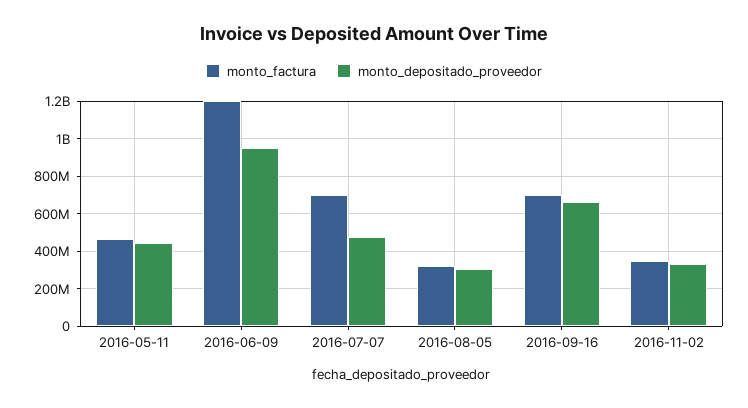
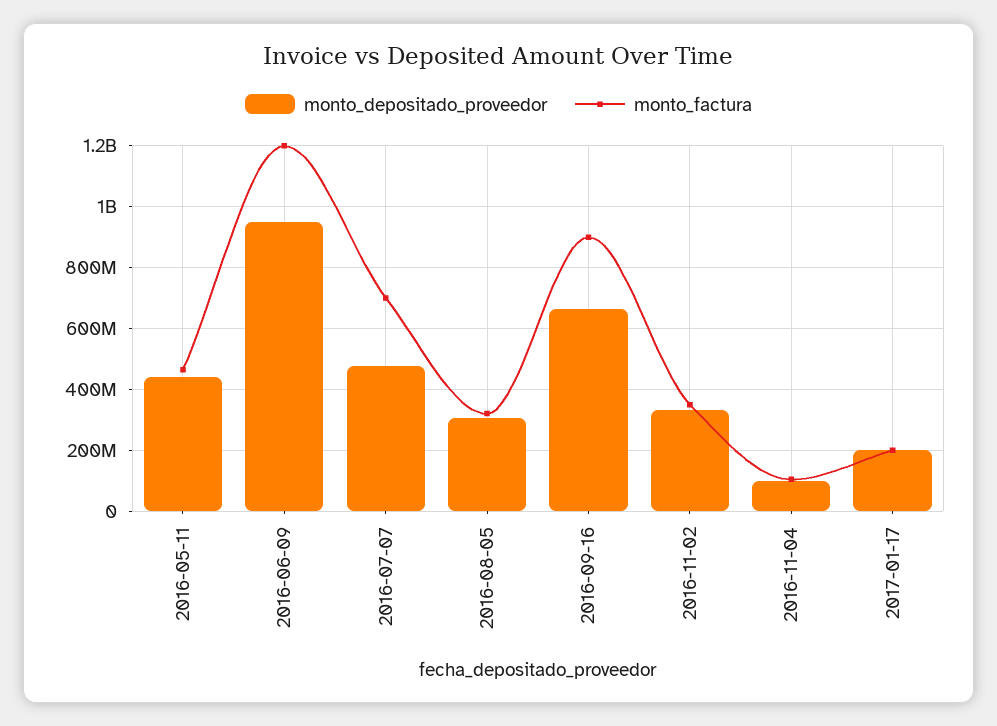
monto_factura, 2016-09-16: 700000000 -> 900000000
monto_depositado_proveedor, 2016-11-04: none -> 100000000
monto_factura, 2016-11-04: none -> 100000000
monto_depositado_proveedor, 2017-01-17: none -> 200000000
monto_factura, 2017-01-17: none -> 200000000

